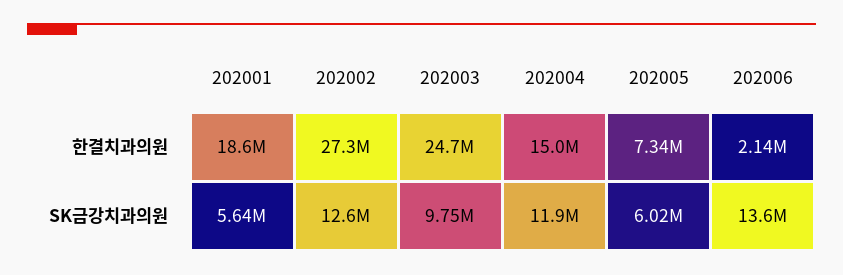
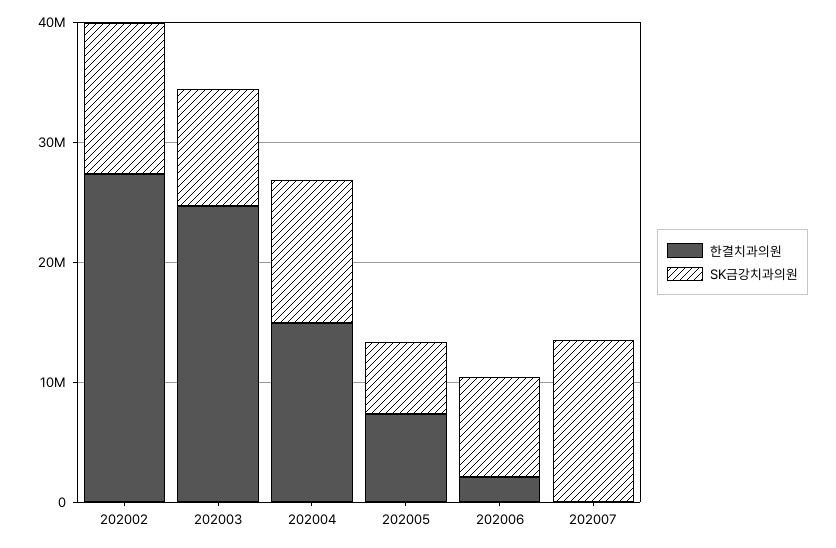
한결치과의원, 202001: 18600000 -> none
SK금강치과의원, 202001: 5640000 -> none
SK금강치과의원, 202006: 13600000 -> 8000000
한결치과의원, 202007: none -> 0
SK금강치과의원, 202007: none -> 14000000

